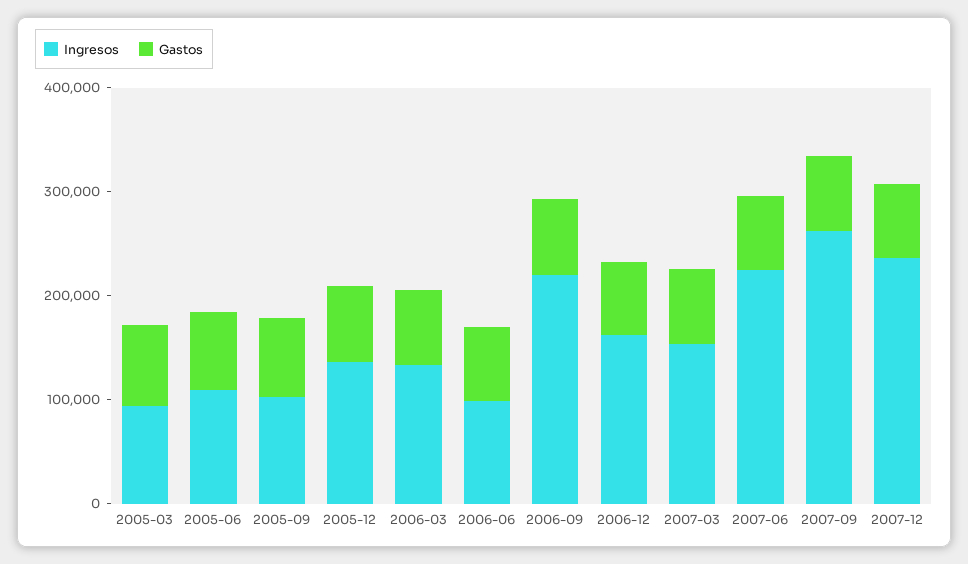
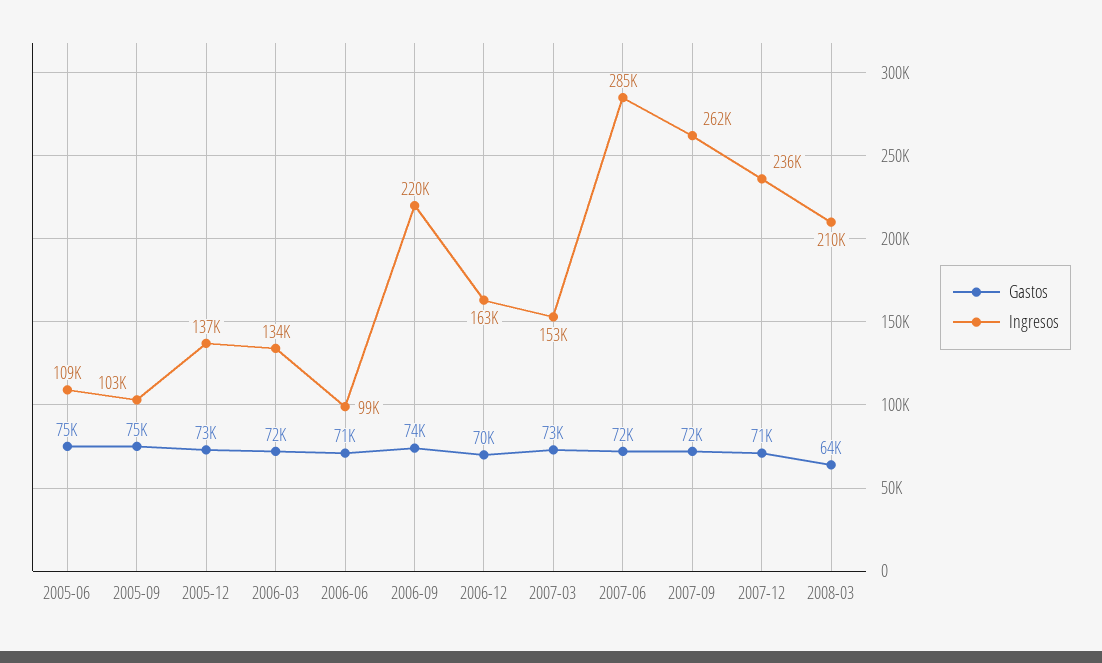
Ingresos, 2005-03: 100000 -> none
Gastos, 2005-03: 80000 -> none
Ingresos, 2007-06: 220000 -> 285000
Gastos, 2008-03: none -> 64000
Ingresos, 2008-03: none -> 210000

